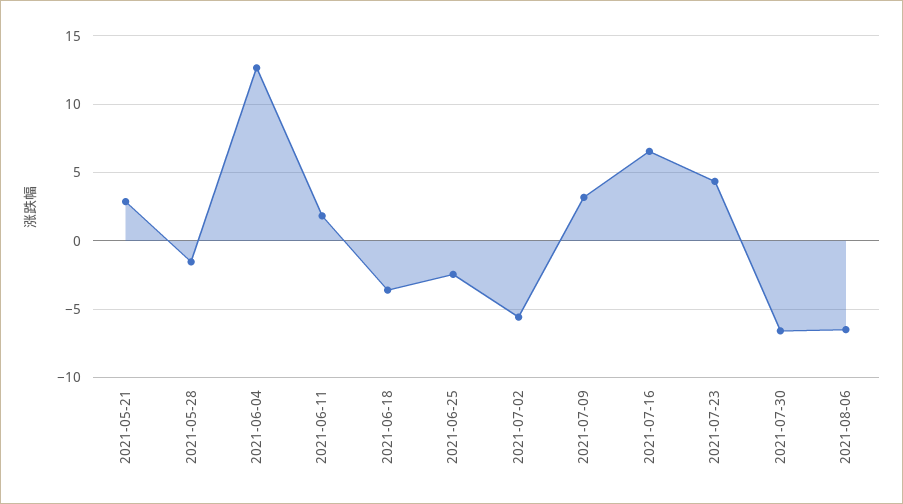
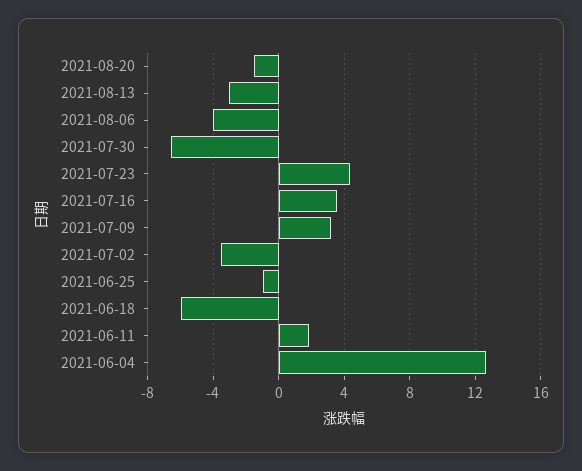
2021-05-21: 3 -> none
2021-05-28: -1.5 -> none
2021-06-18: -3.5 -> -6
2021-06-25: -2.5 -> -1
2021-07-02: -5.5 -> -3.5
2021-07-16: 6.5 -> 3.5
2021-08-06: -6.5 -> -4
2021-08-20: none -> -1.5
2021-08-13: none -> -3

